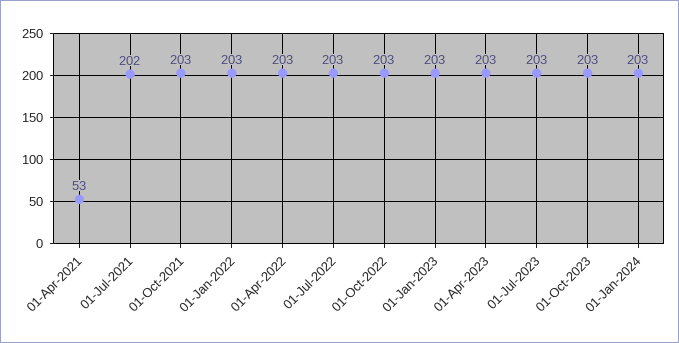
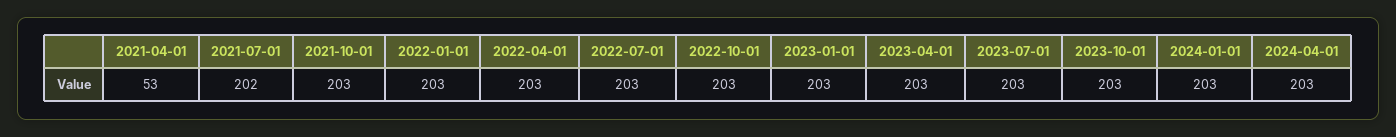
2024-04-01: none -> 203

